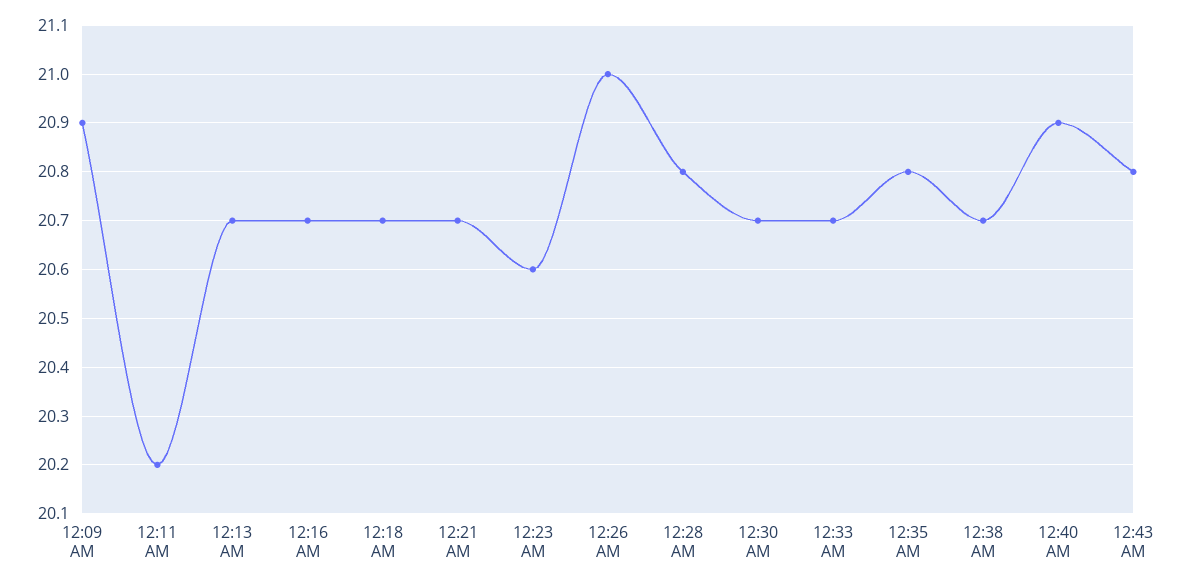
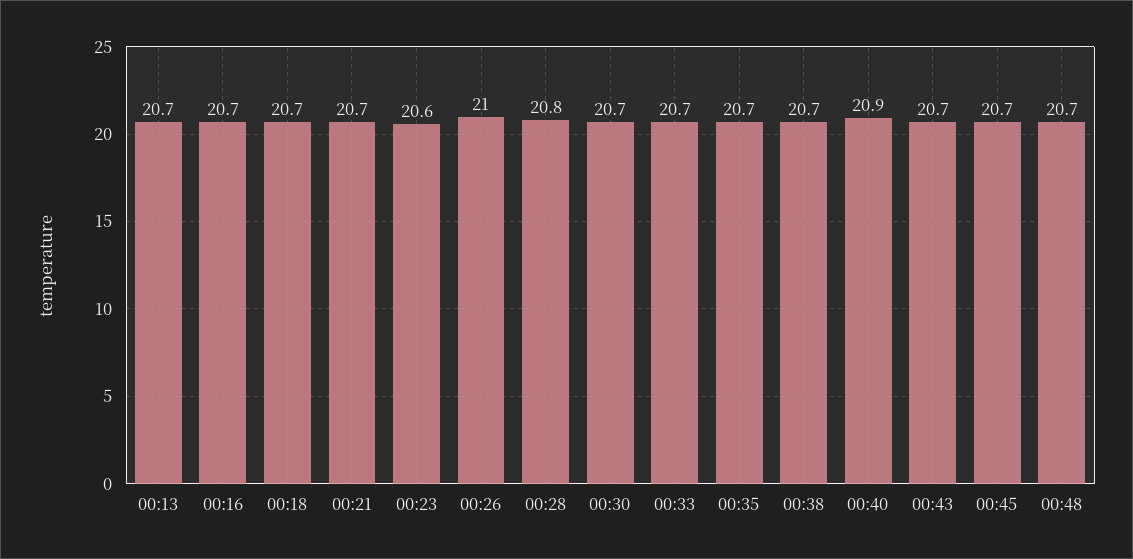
12:09 AM: 20.9 -> none
12:11 AM: 20.2 -> none
12:35 AM: 20.8 -> 20.7
12:43 AM: 20.8 -> 20.7
00:45: none -> 20.7
00:48: none -> 20.7

